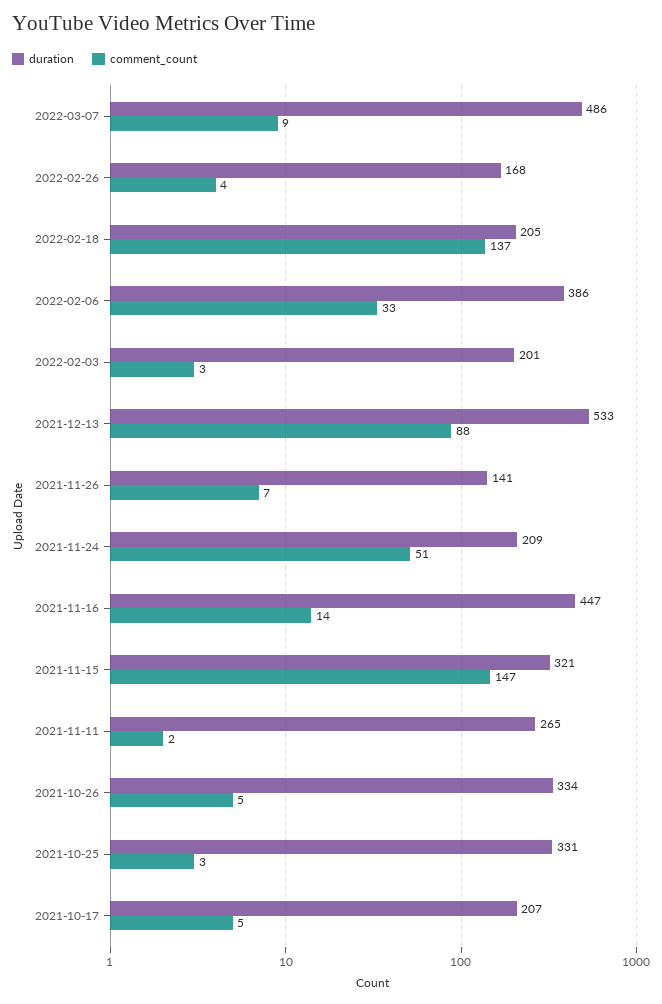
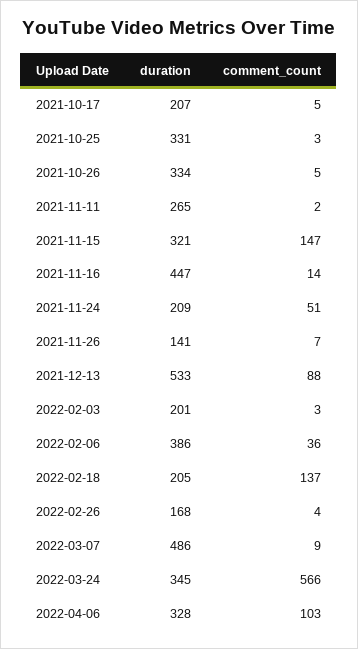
comment_count, 2022-02-06: 33 -> 36
duration, 2022-03-24: none -> 345
comment_count, 2022-03-24: none -> 566
duration, 2022-04-06: none -> 328
comment_count, 2022-04-06: none -> 103

